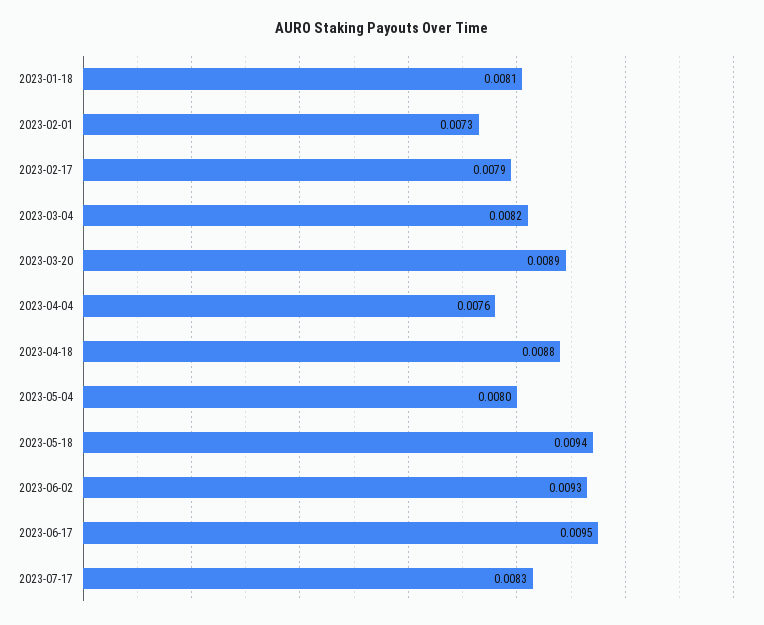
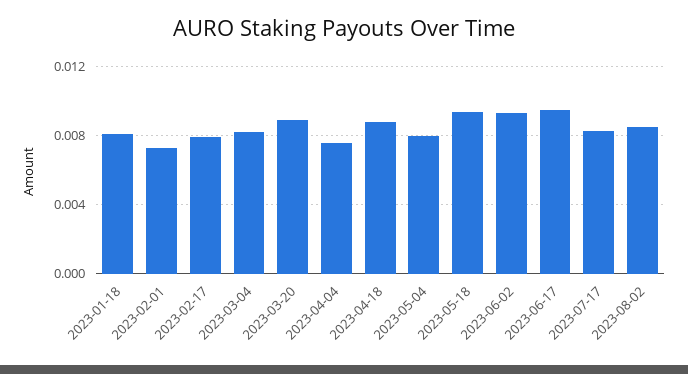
2023-08-02: none -> 0.0085

